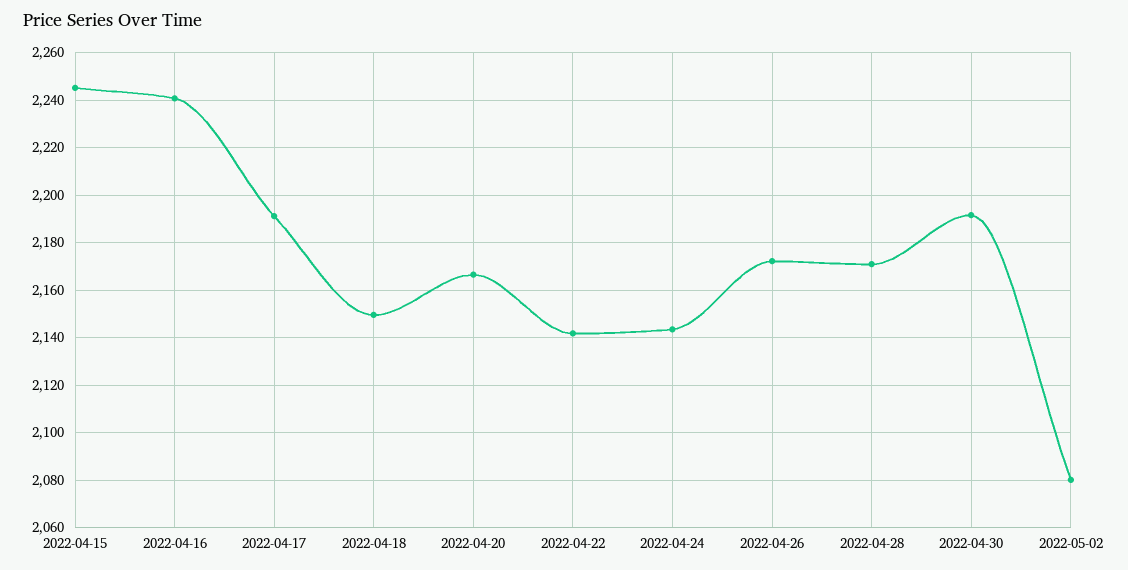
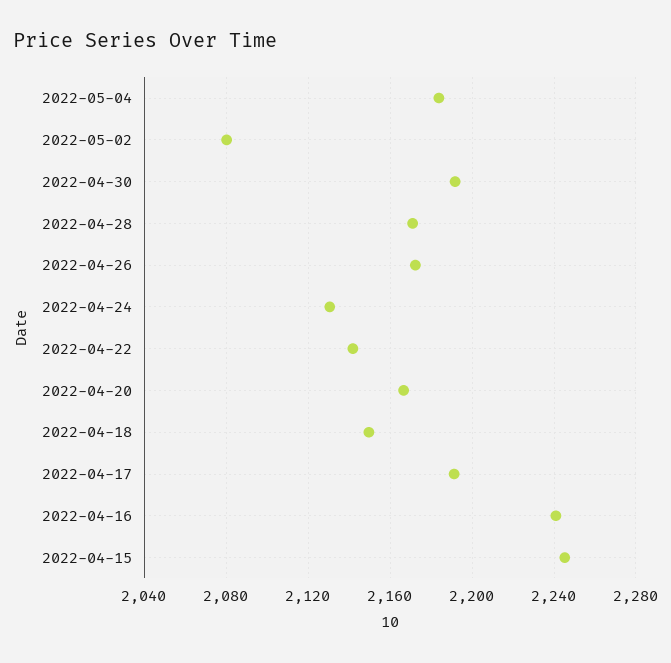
2022-04-24: 2145 -> 2130
2022-05-04: none -> 2185

